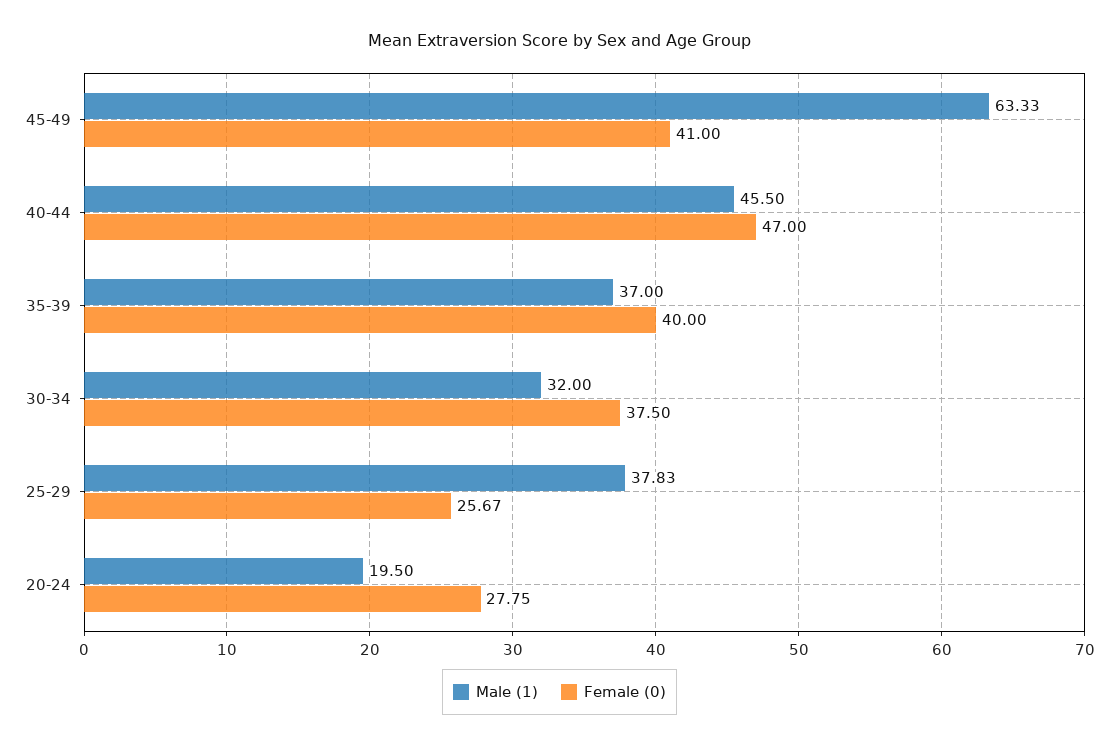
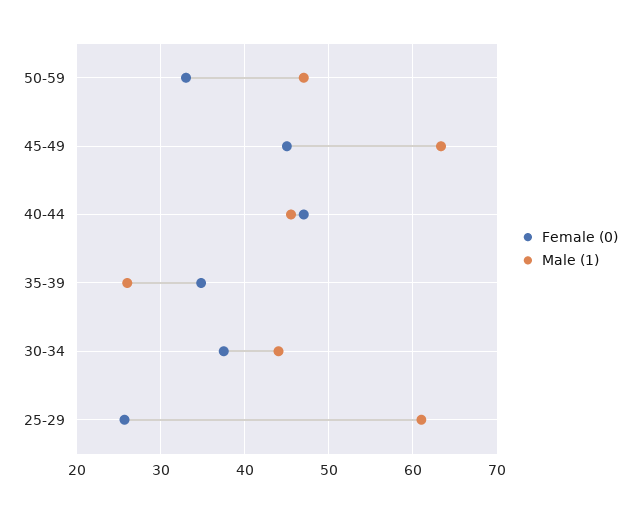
Female (0), 45-49: 41 -> 45
Male (1), 35-39: 37 -> 26
Female (0), 35-39: 40 -> 35
Male (1), 30-34: 32 -> 44
Male (1), 25-29: 37.83 -> 61
Male (1), 20-24: 19.5 -> none
Female (0), 20-24: 27.75 -> none
Female (0), 50-59: none -> 33
Male (1), 50-59: none -> 47

